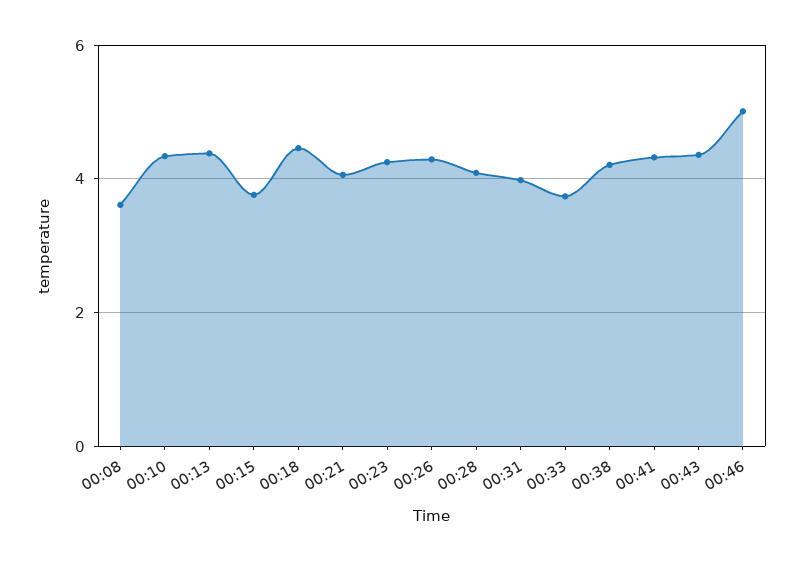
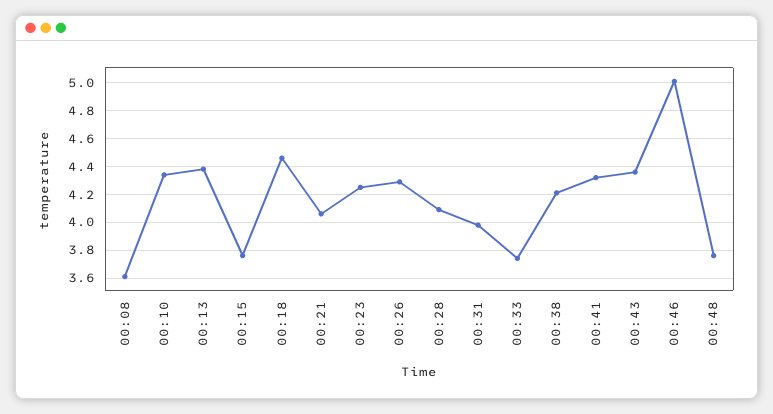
00:48: none -> 3.75

